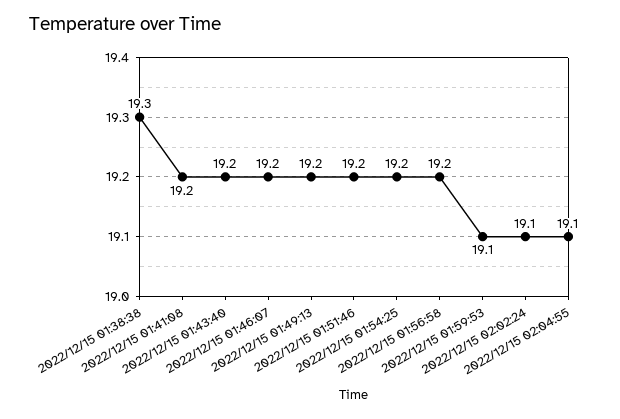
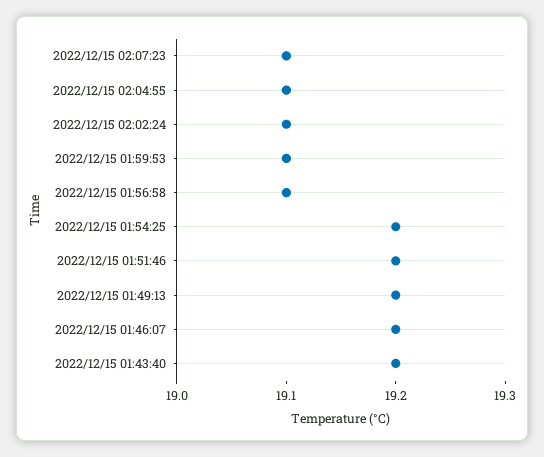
2022/12/15 01:38:38: 19.3 -> none
2022/12/15 01:41:08: 19.2 -> none
2022/12/15 01:56:58: 19.2 -> 19.1
2022/12/15 02:07:23: none -> 19.1

